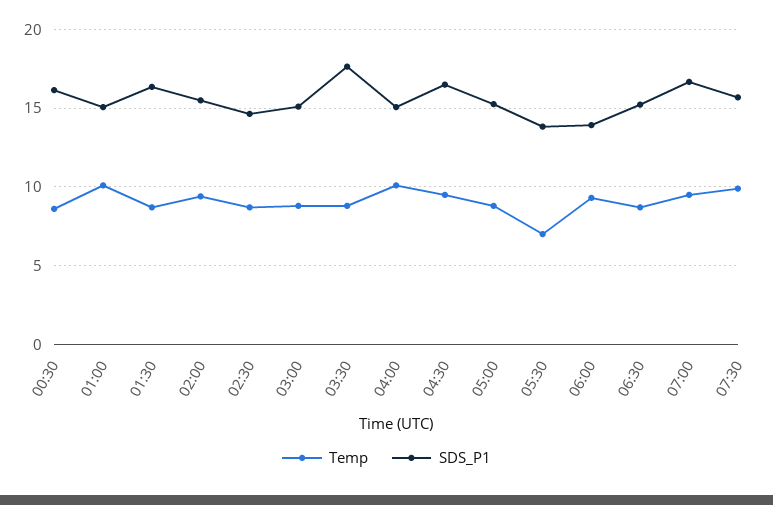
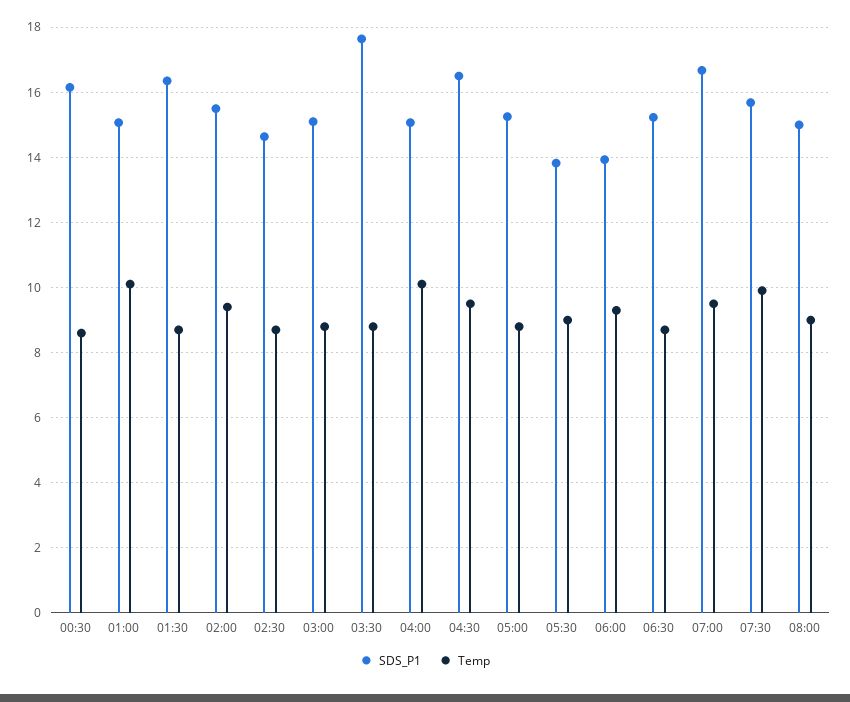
Temp, 05:30: 7 -> 9
SDS_P1, 08:00: none -> 15
Temp, 08:00: none -> 9

